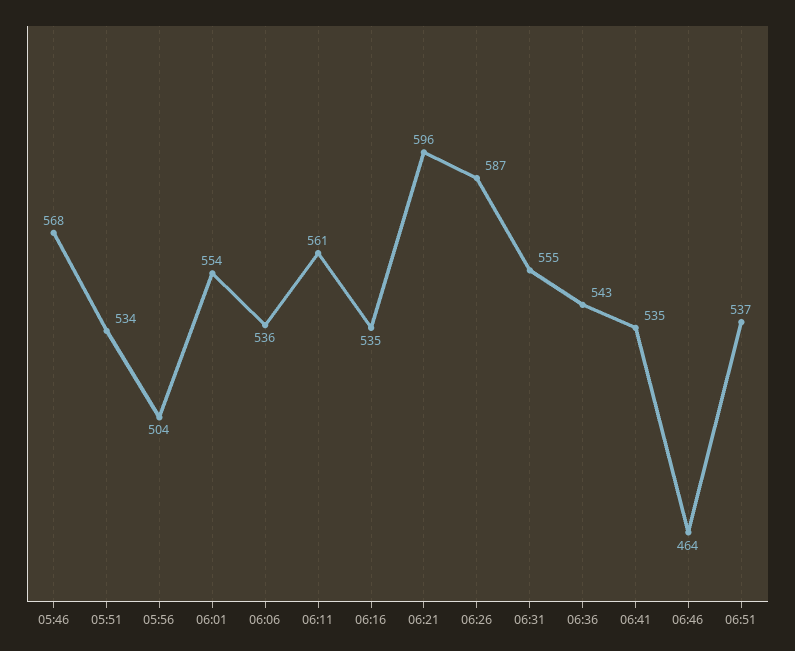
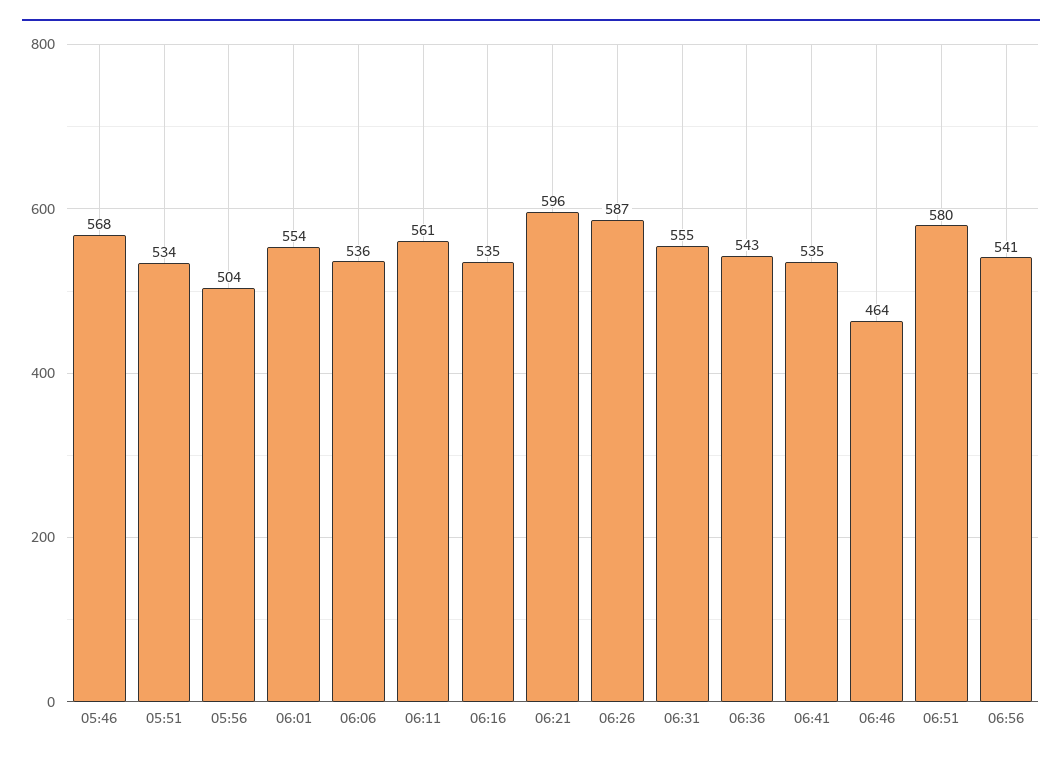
06:51: 537 -> 580
06:56: none -> 541

